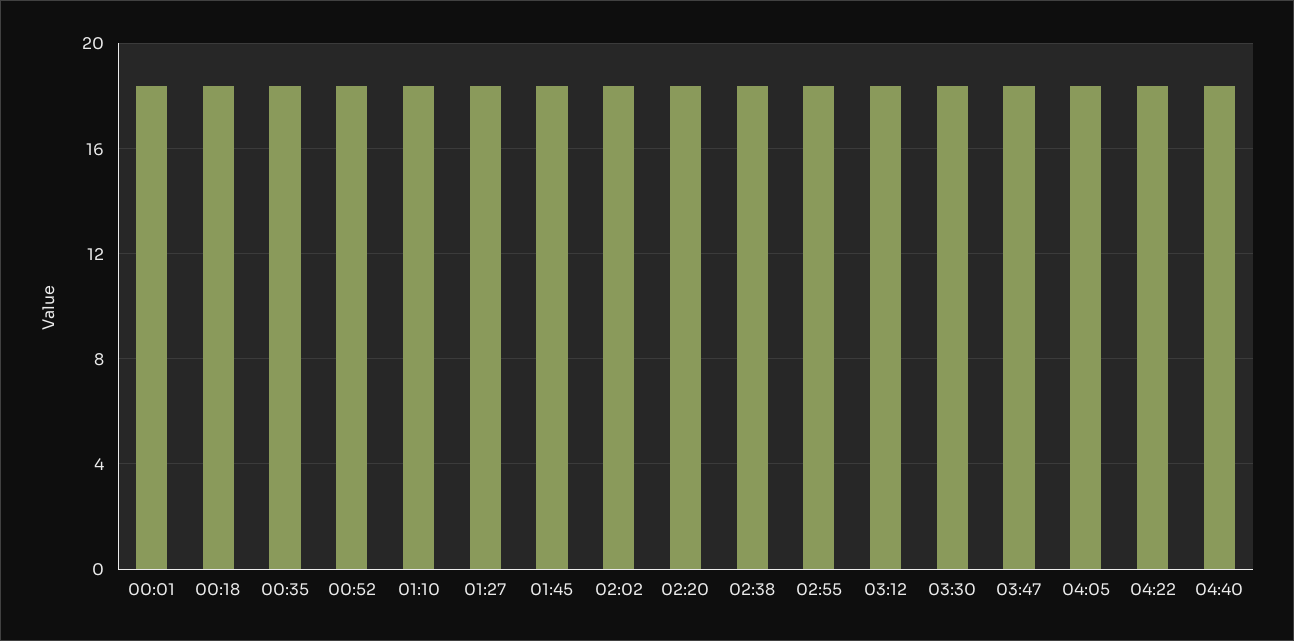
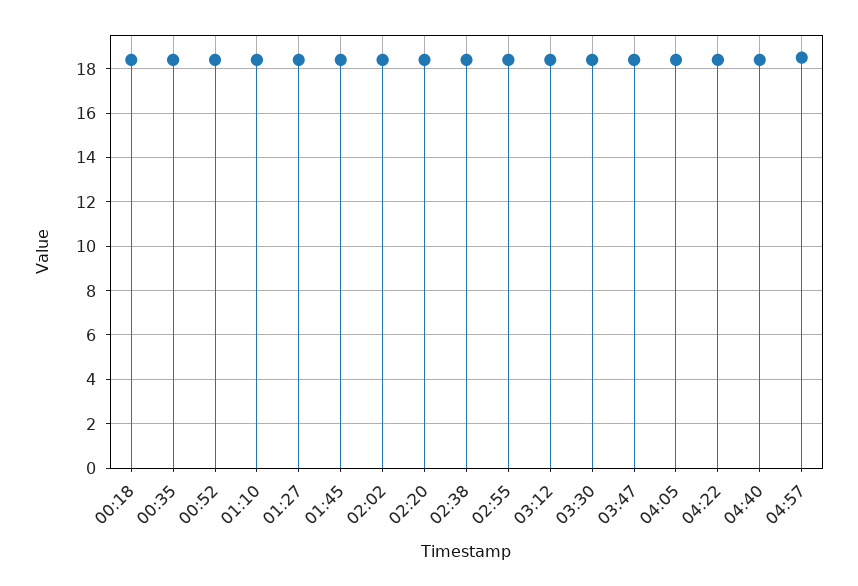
00:01: 18.5 -> none
04:57: none -> 18.5

